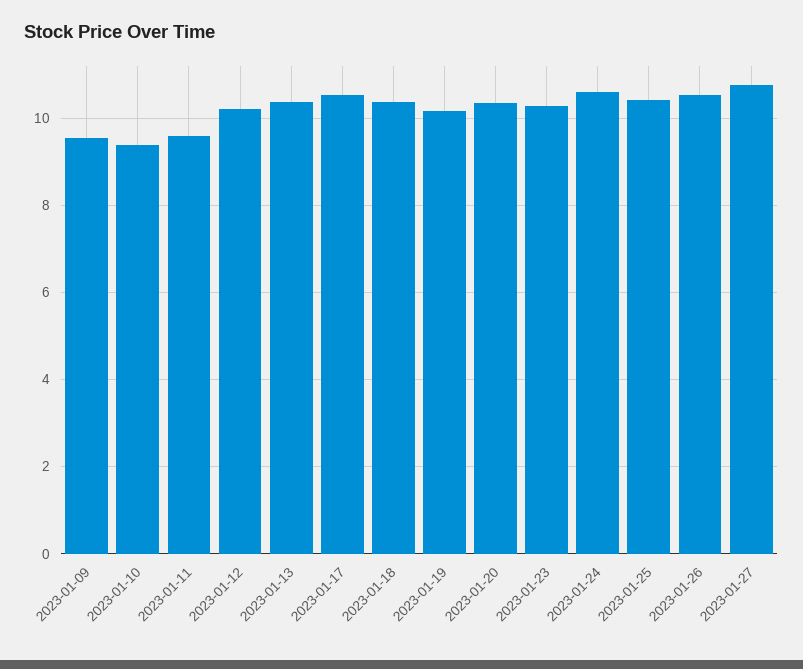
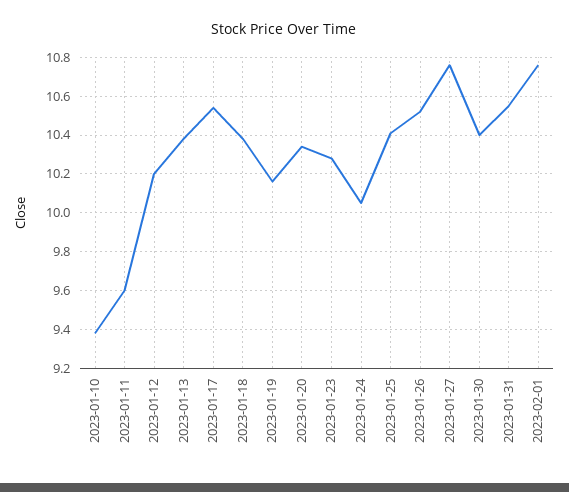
2023-01-09: 9.6 -> none
2023-01-24: 10.6 -> 10.05
2023-01-30: none -> 10.4
2023-01-31: none -> 10.55
2023-02-01: none -> 10.75

